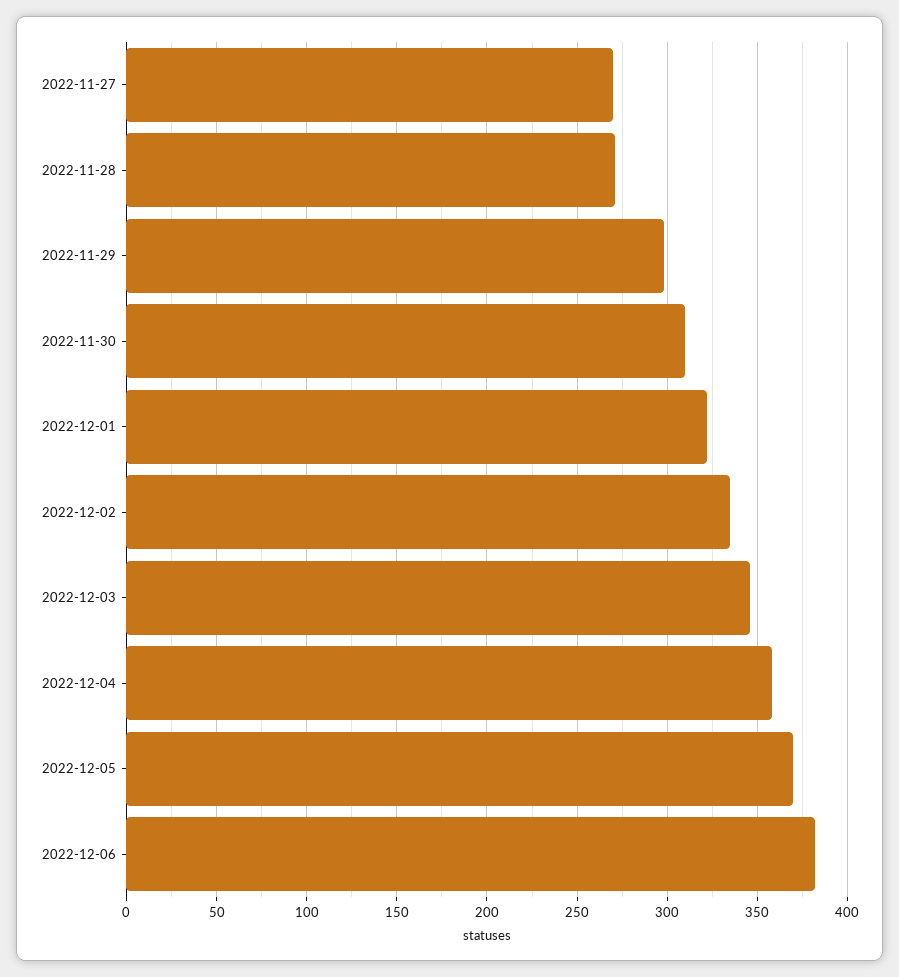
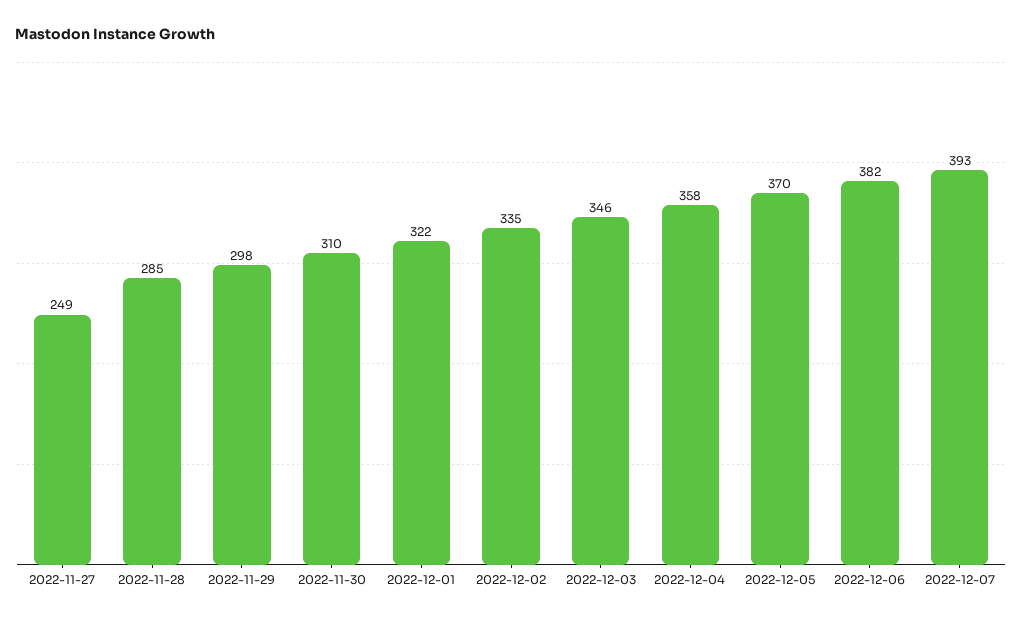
2022-11-27: 270 -> 249
2022-11-28: 270 -> 285
2022-12-07: none -> 393

